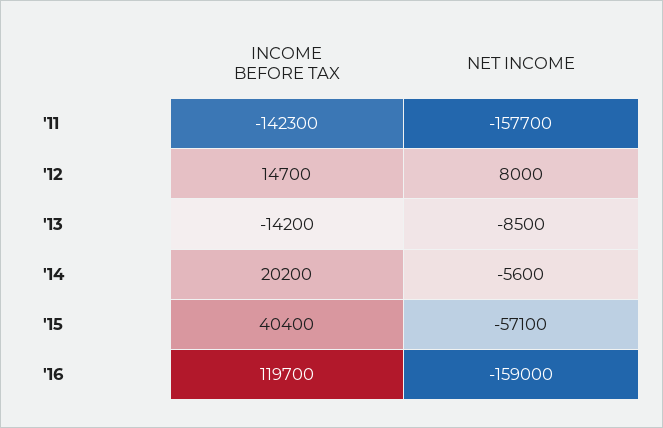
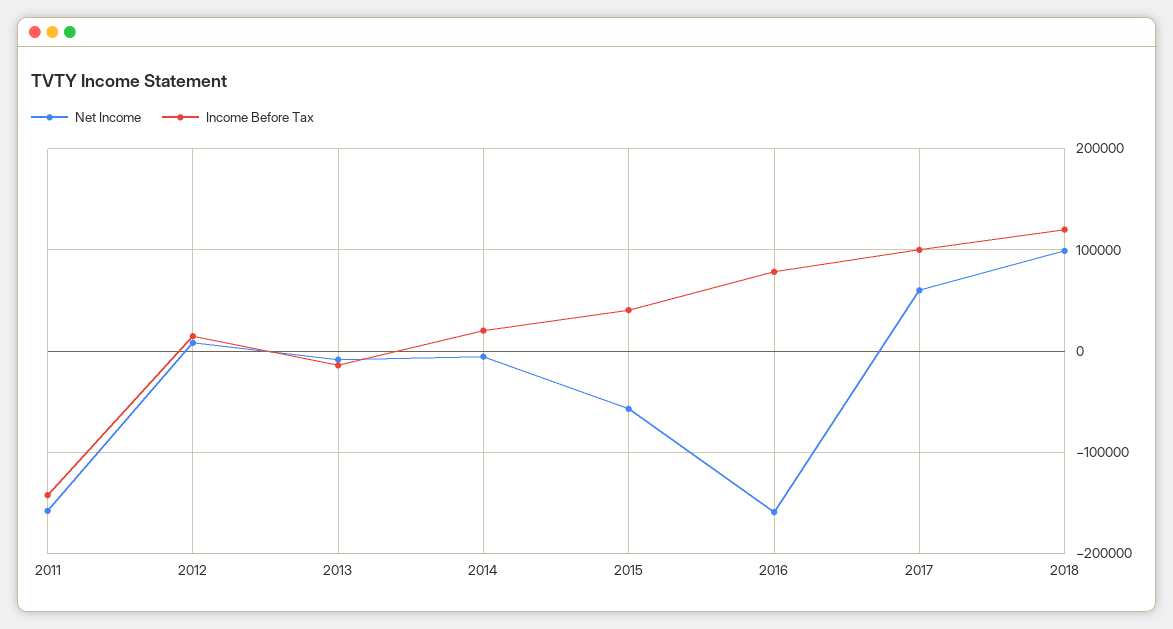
INCOME BEFORE TAX, '16: 119700 -> 80000
NET INCOME, 2017: none -> 60000
INCOME BEFORE TAX, 2017: none -> 100000
NET INCOME, 2018: none -> 100000
INCOME BEFORE TAX, 2018: none -> 120000

